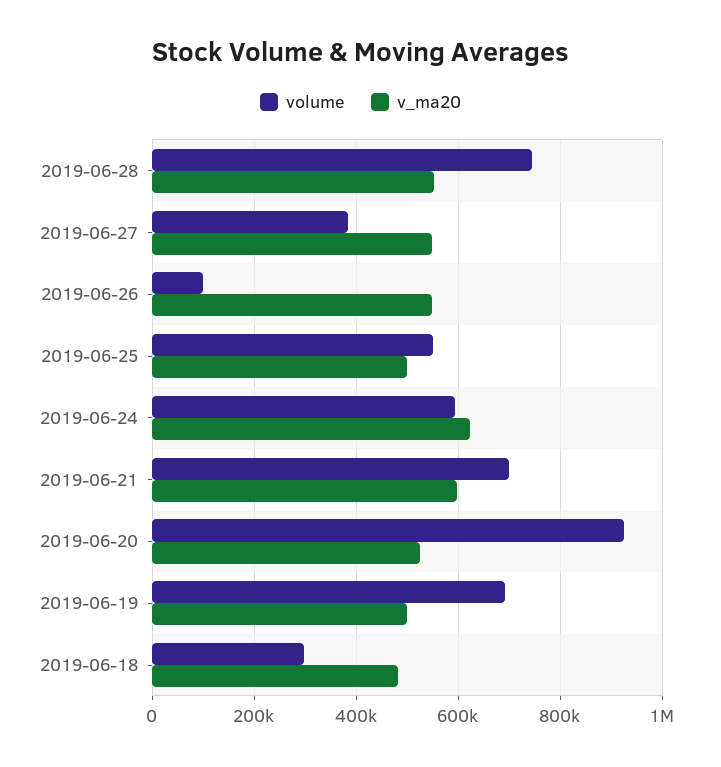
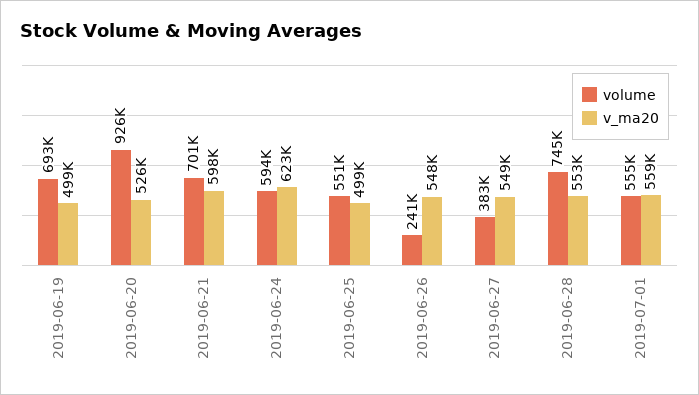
volume, 2019-06-26: 100000 -> 241000
volume, 2019-06-18: 300000 -> none
v_ma20, 2019-06-18: 480000 -> none
volume, 2019-07-01: none -> 555000
v_ma20, 2019-07-01: none -> 559000

